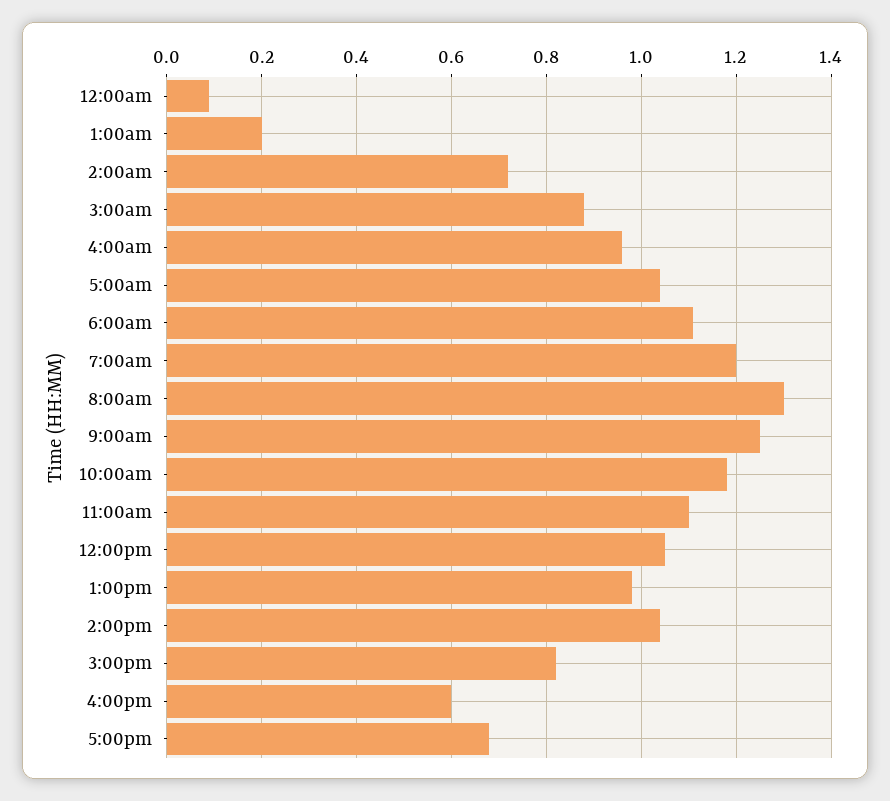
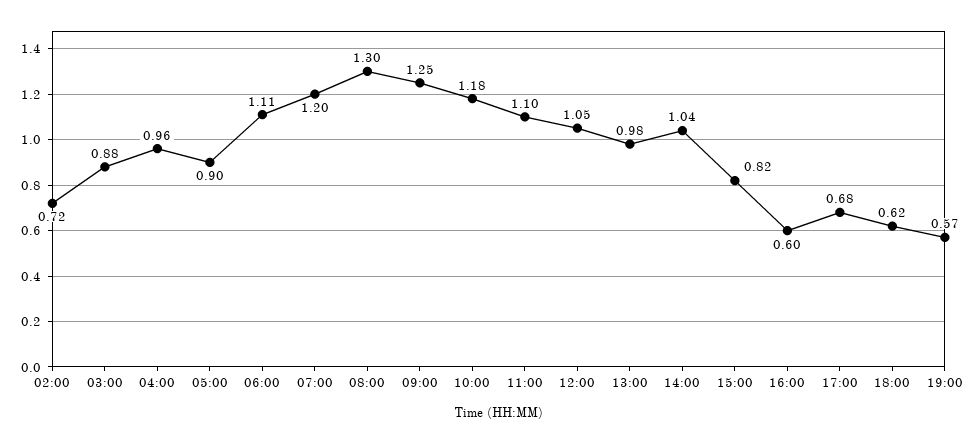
12:00am: 0.1 -> none
1:00am: 0.2 -> none
5:00am: 1.05 -> 0.9
18:00: none -> 0.62
19:00: none -> 0.57

